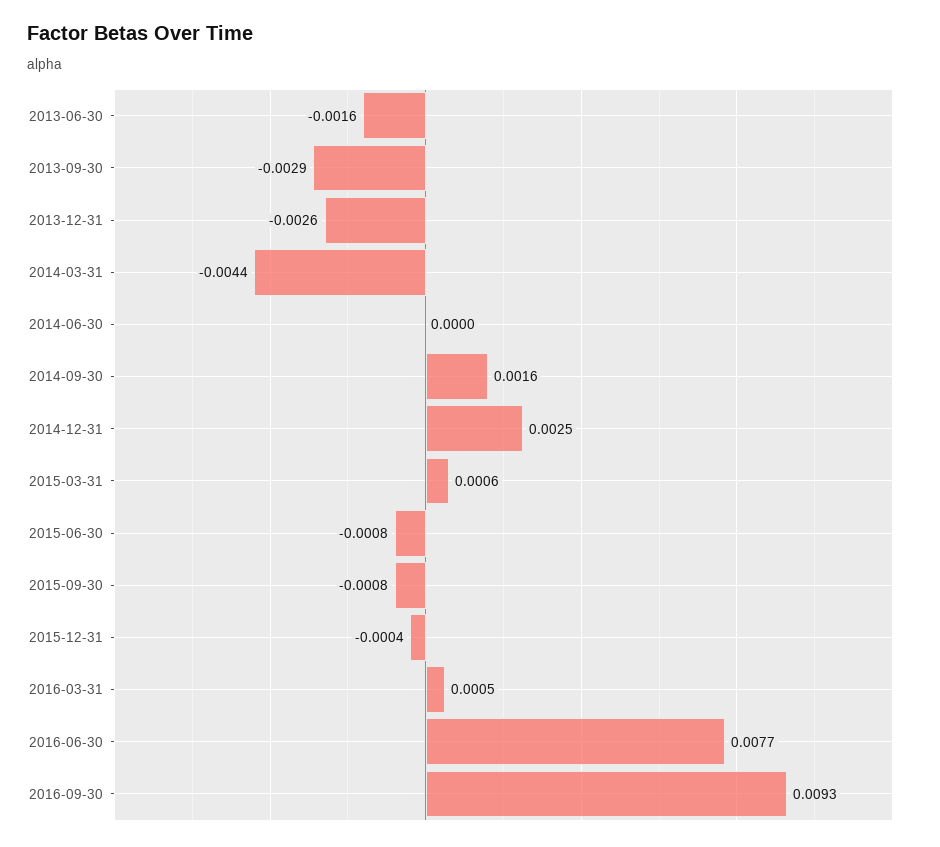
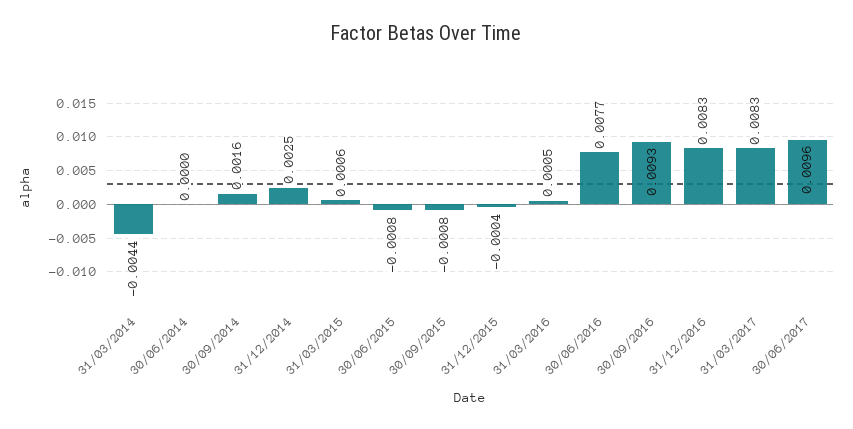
2013-06-30: -0.0016 -> none
2013-09-30: -0.0029 -> none
2013-12-31: -0.0026 -> none
31/12/2016: none -> 0.0083
31/03/2017: none -> 0.0083
30/06/2017: none -> 0.0096

